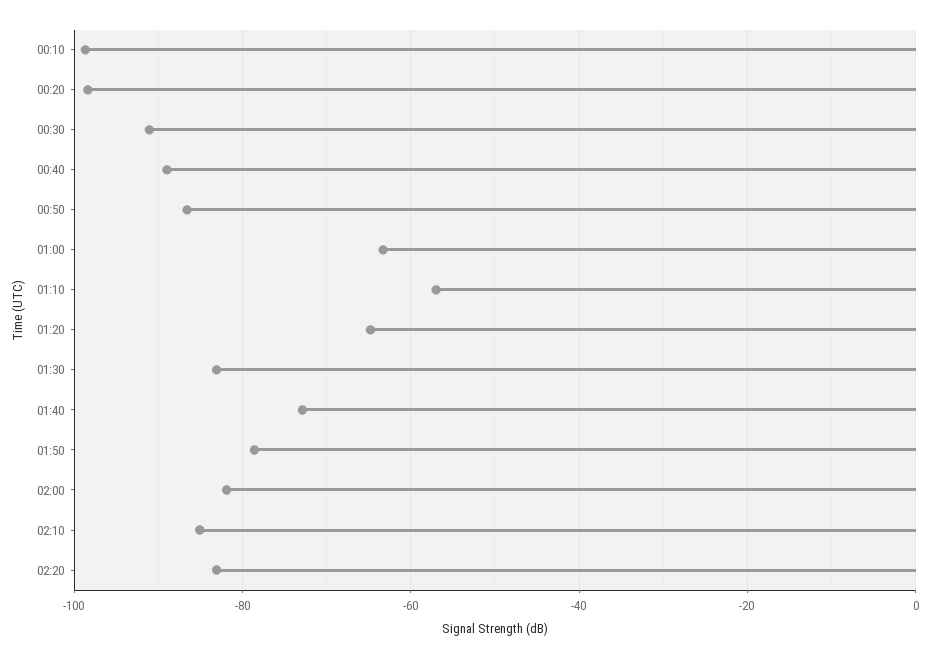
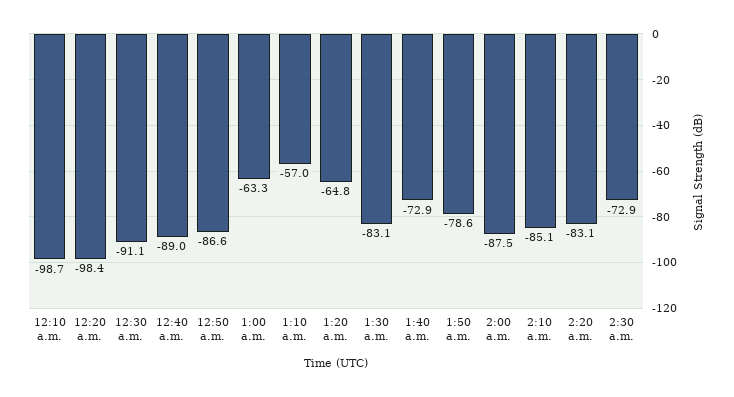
02:00: -82 -> -87.5
2:30 a.m.: none -> -72.9

